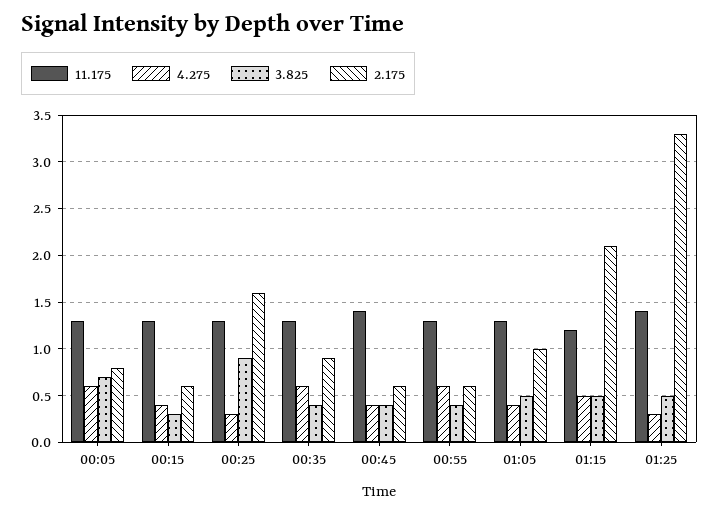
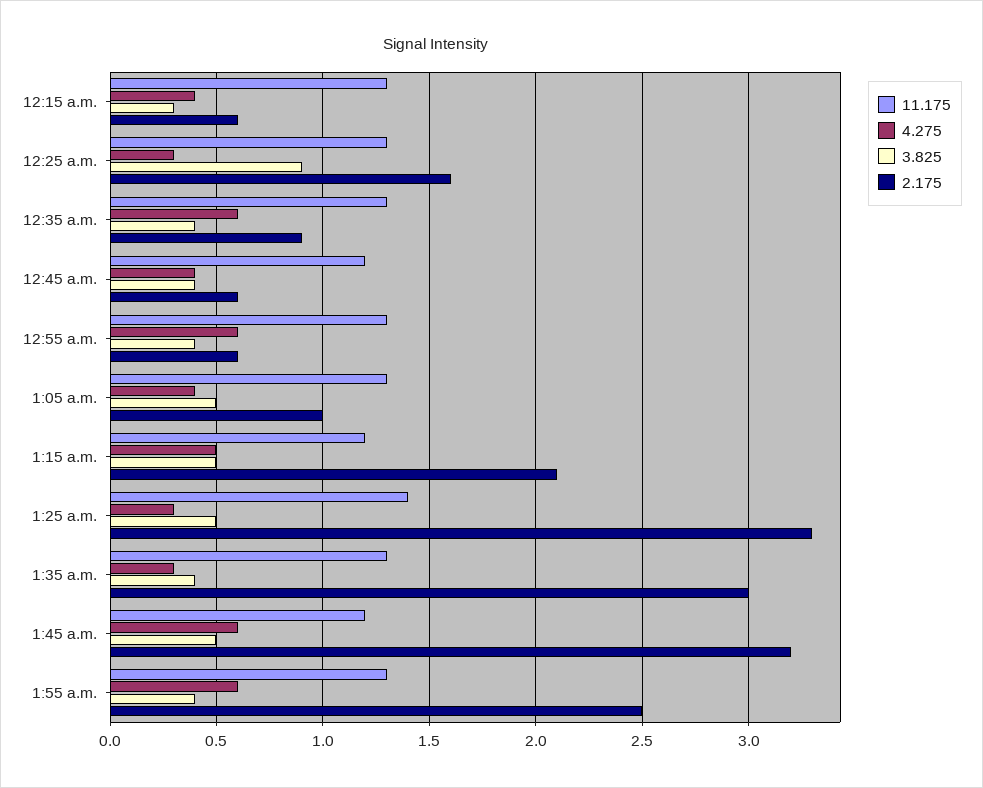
11.175, 00:05: 1.3 -> none
4.275, 00:05: 0.6 -> none
3.825, 00:05: 0.7 -> none
2.175, 00:05: 0.8 -> none
11.175, 00:45: 1.4 -> 1.2
11.175, 1:35 a.m.: none -> 1.3
4.275, 1:35 a.m.: none -> 0.3
3.825, 1:35 a.m.: none -> 0.4
2.175, 1:35 a.m.: none -> 3
11.175, 1:45 a.m.: none -> 1.2
4.275, 1:45 a.m.: none -> 0.6
3.825, 1:45 a.m.: none -> 0.5
2.175, 1:45 a.m.: none -> 3.2
11.175, 1:55 a.m.: none -> 1.3
4.275, 1:55 a.m.: none -> 0.6
3.825, 1:55 a.m.: none -> 0.4
2.175, 1:55 a.m.: none -> 2.5

